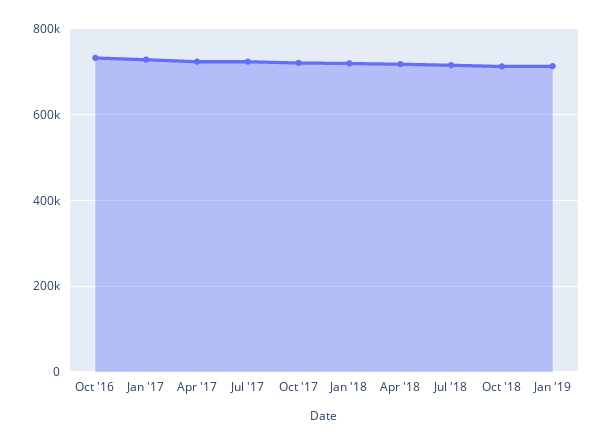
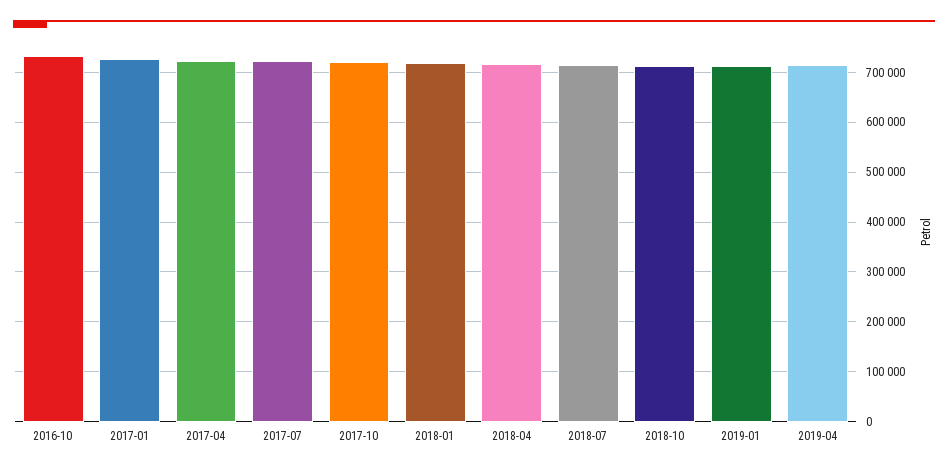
2019-04: none -> 720000

